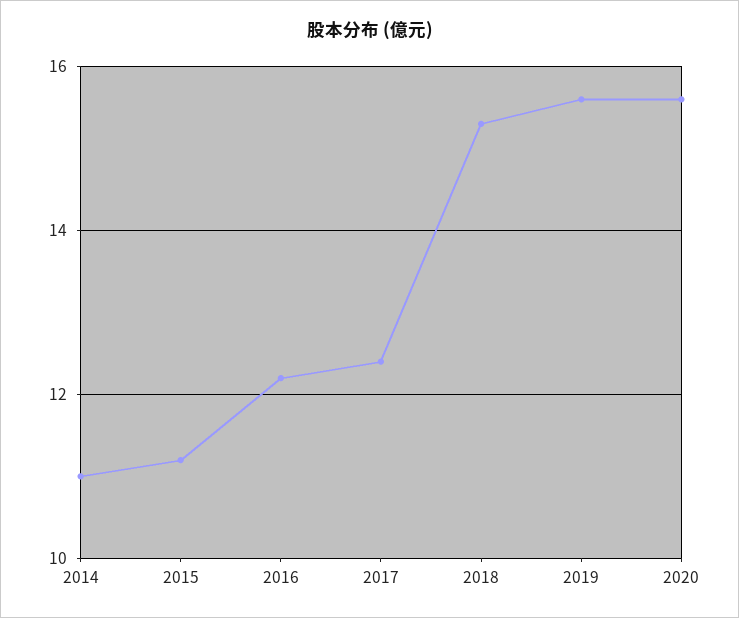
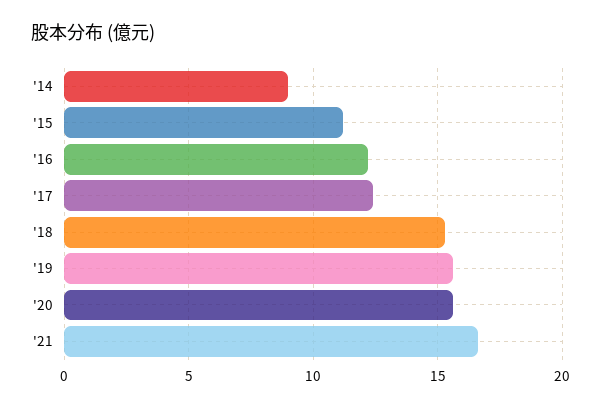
2014: 11 -> 9
'21: none -> 16.5

